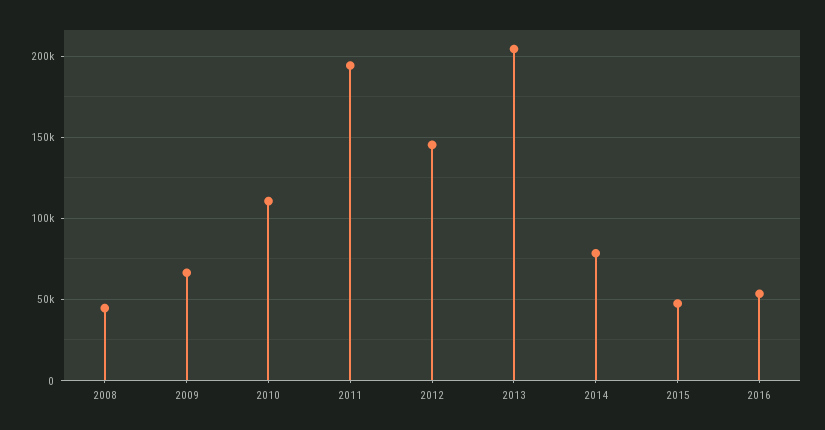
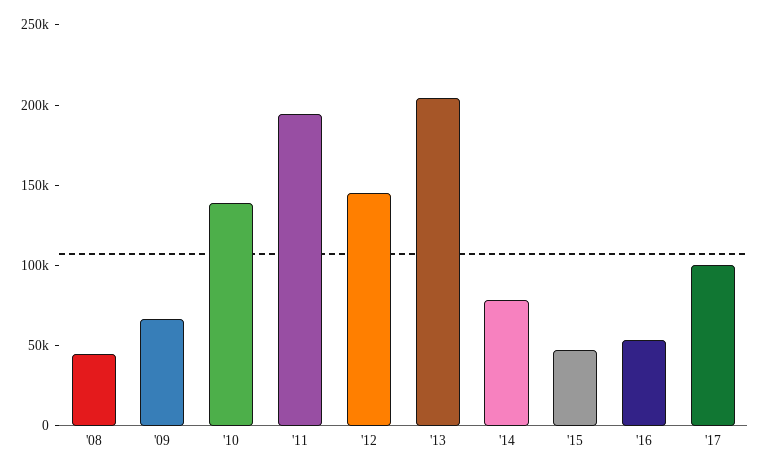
2010: 110000 -> 140000
'17: none -> 100000

